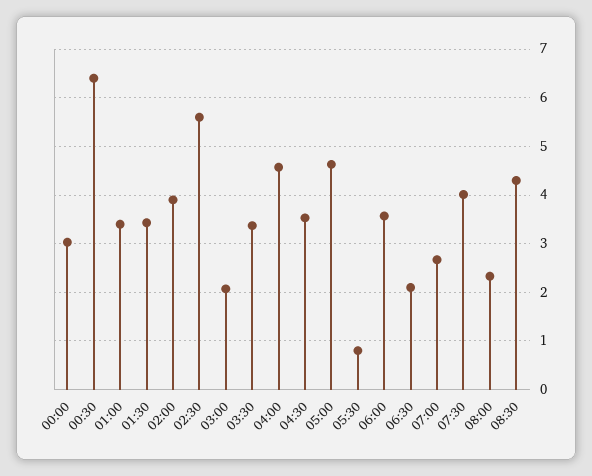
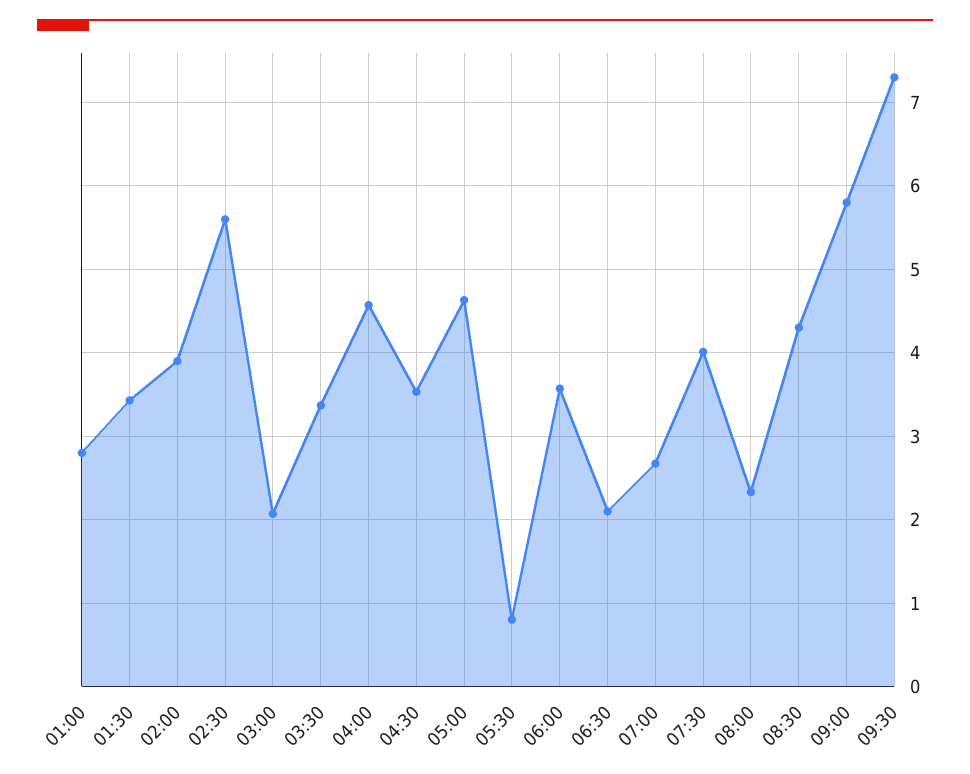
00:00: 3 -> none
00:30: 6.4 -> none
01:00: 3.4 -> 2.8
09:00: none -> 5.8
09:30: none -> 7.3

